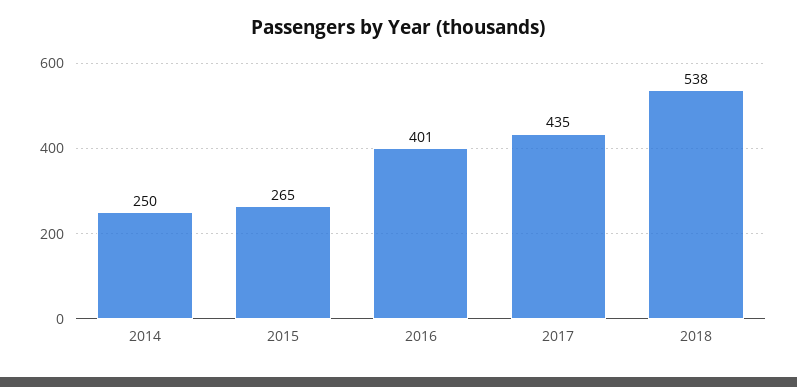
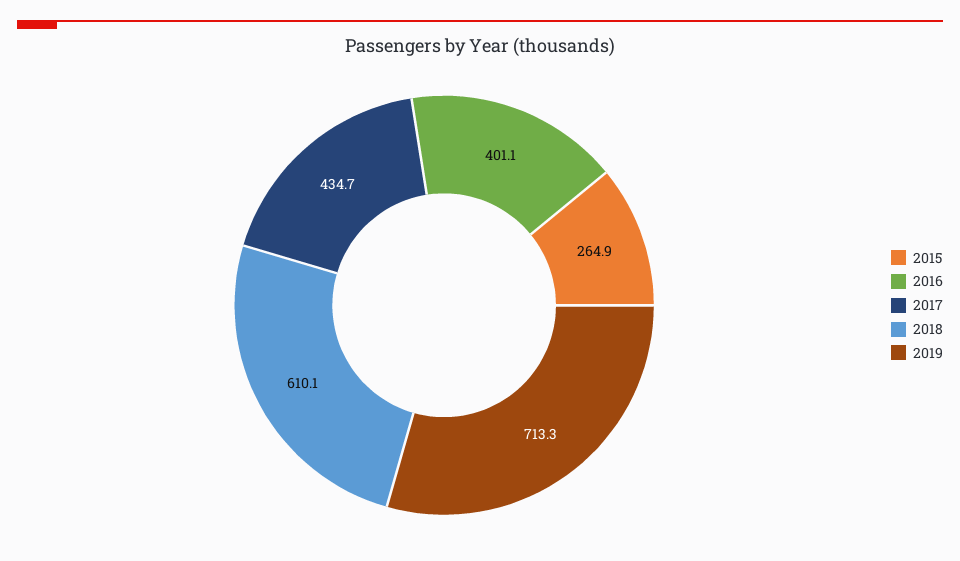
2014: 250 -> none
2018: 538 -> 610.1
2019: none -> 713.3

